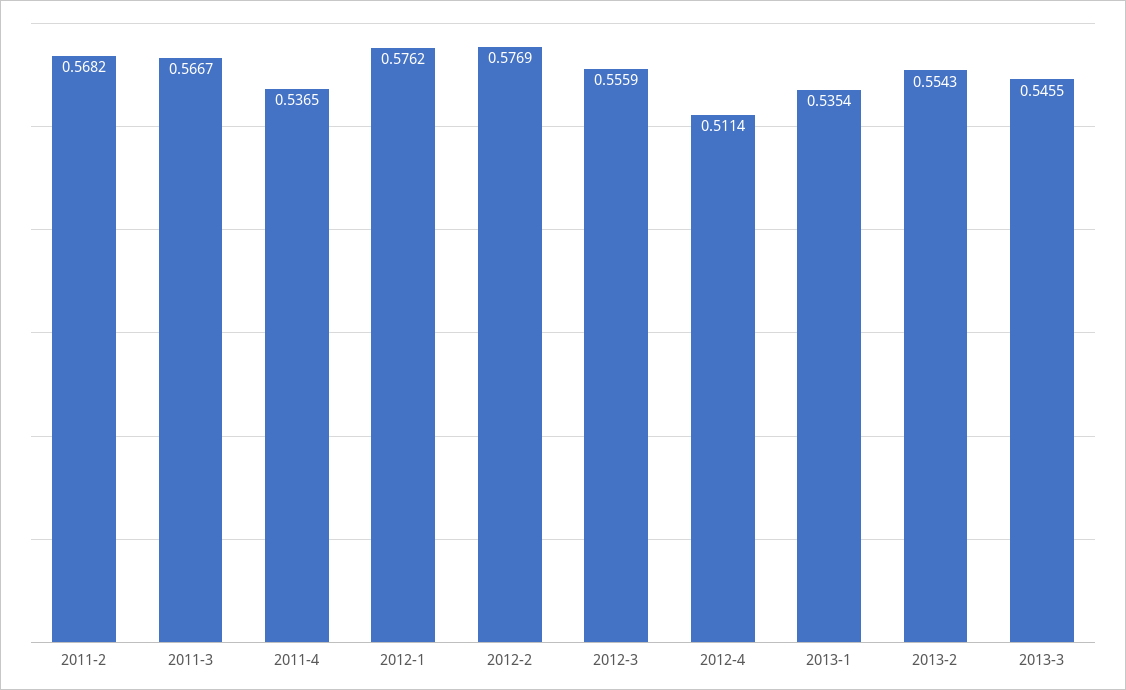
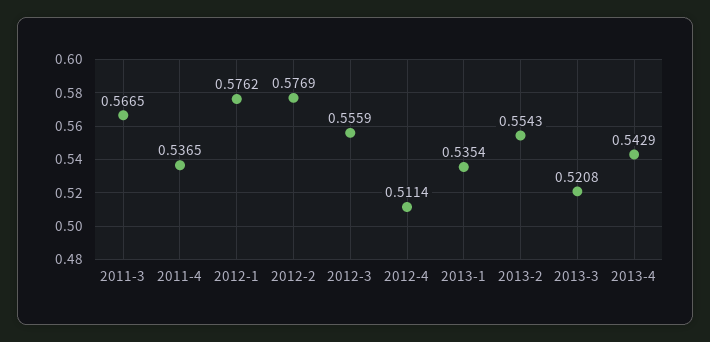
2011-2: 0.5682 -> none
2011-3: 0.5667 -> 0.5665
2013-3: 0.5455 -> 0.5208
2013-4: none -> 0.5429

